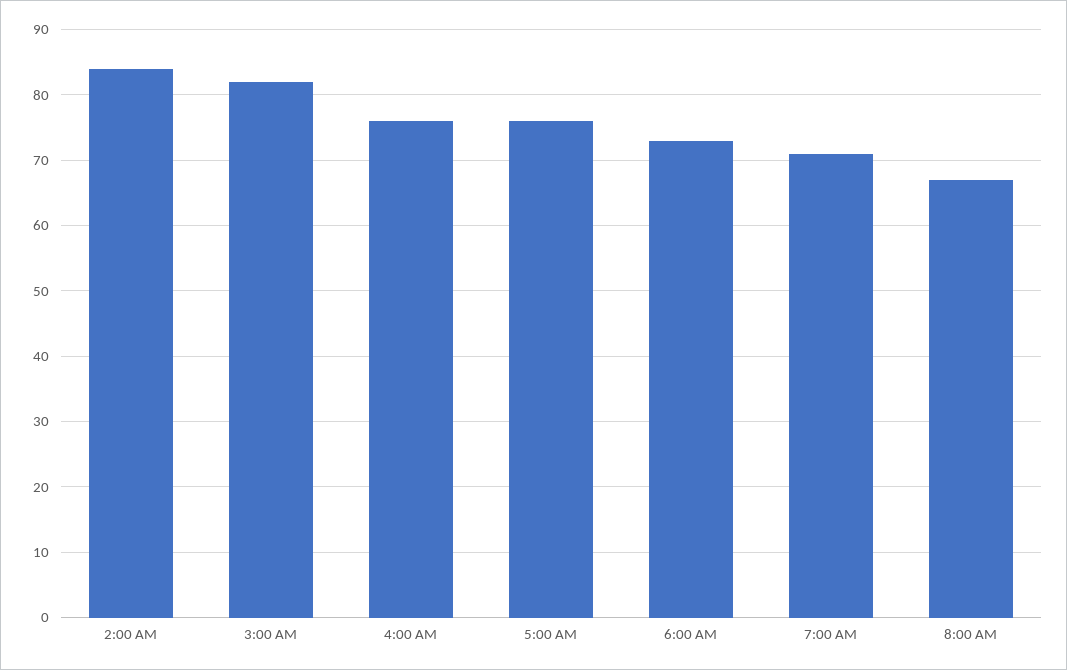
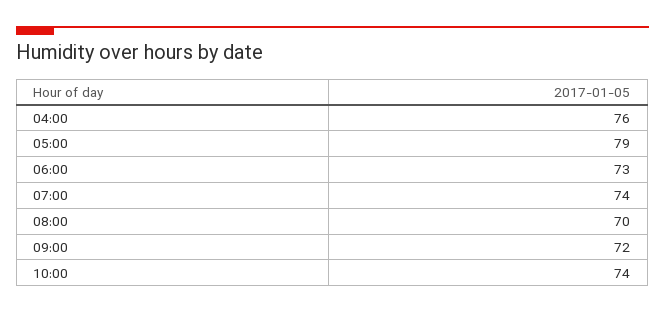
2:00 AM: 84 -> none
3:00 AM: 82 -> none
5:00 AM: 76 -> 79
7:00 AM: 71 -> 74
8:00 AM: 67 -> 70
09:00: none -> 72
10:00: none -> 74

